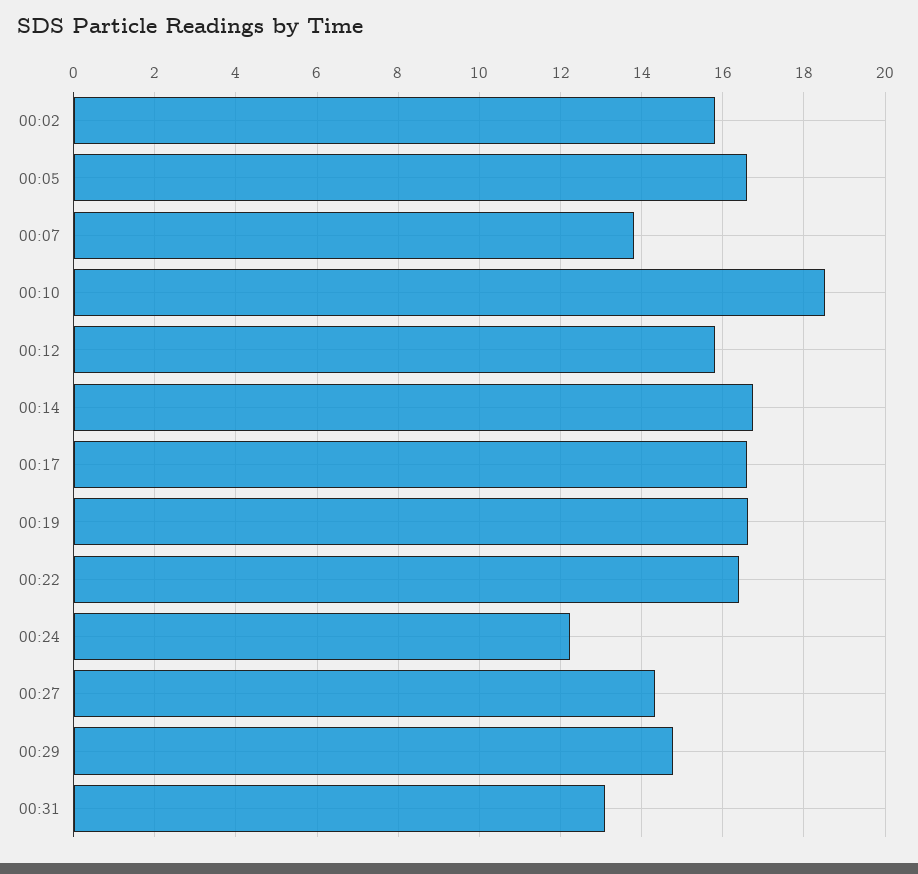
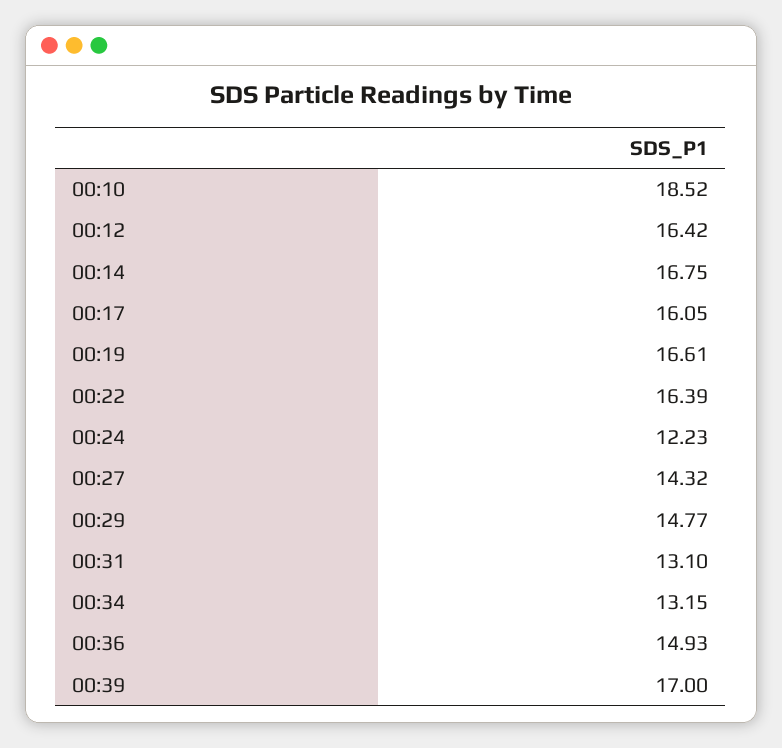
00:02: 15.8 -> none
00:05: 16.6 -> none
00:07: 13.8 -> none
00:12: 15.8 -> 16.42
00:17: 16.6 -> 16.05
00:34: none -> 13.15
00:36: none -> 14.93
00:39: none -> 17

